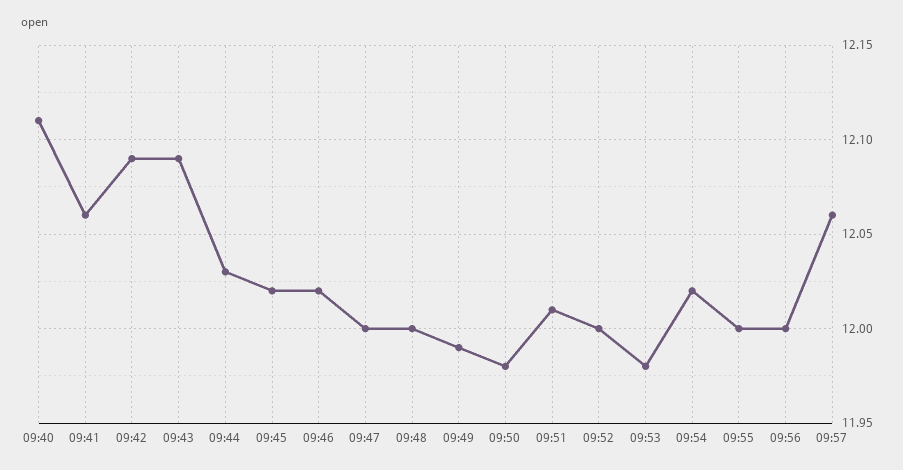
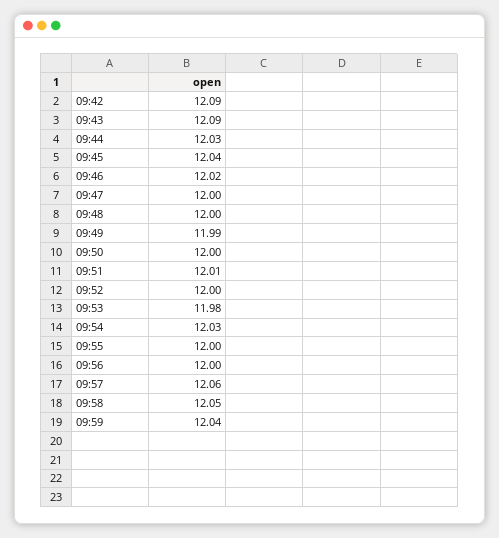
09:40: 12.11 -> none
09:41: 12.06 -> none
09:45: 12.02 -> 12.04
09:50: 11.98 -> 12
09:54: 12.02 -> 12.03
09:58: none -> 12.05
09:59: none -> 12.04

